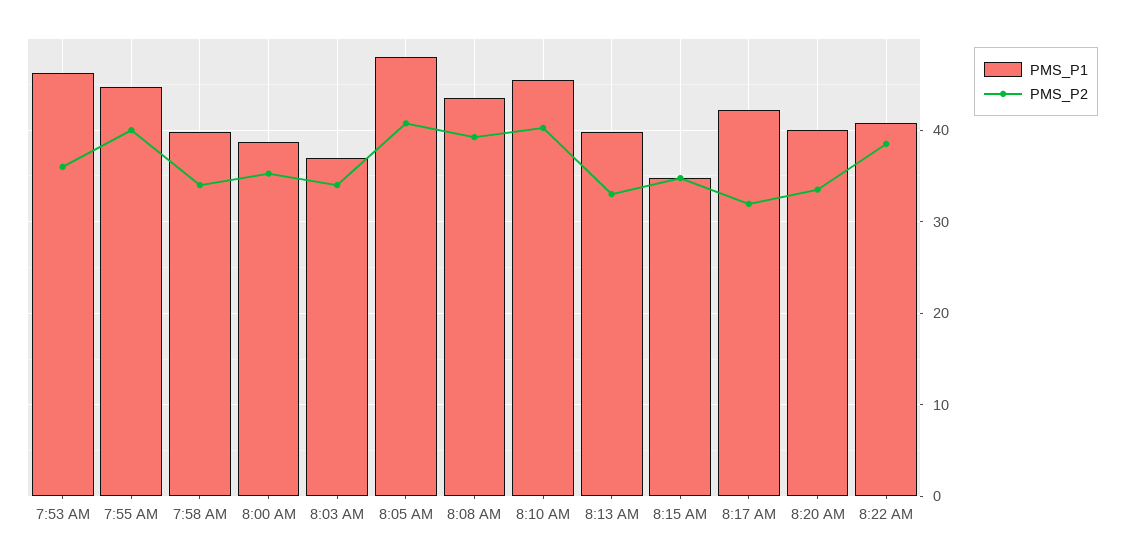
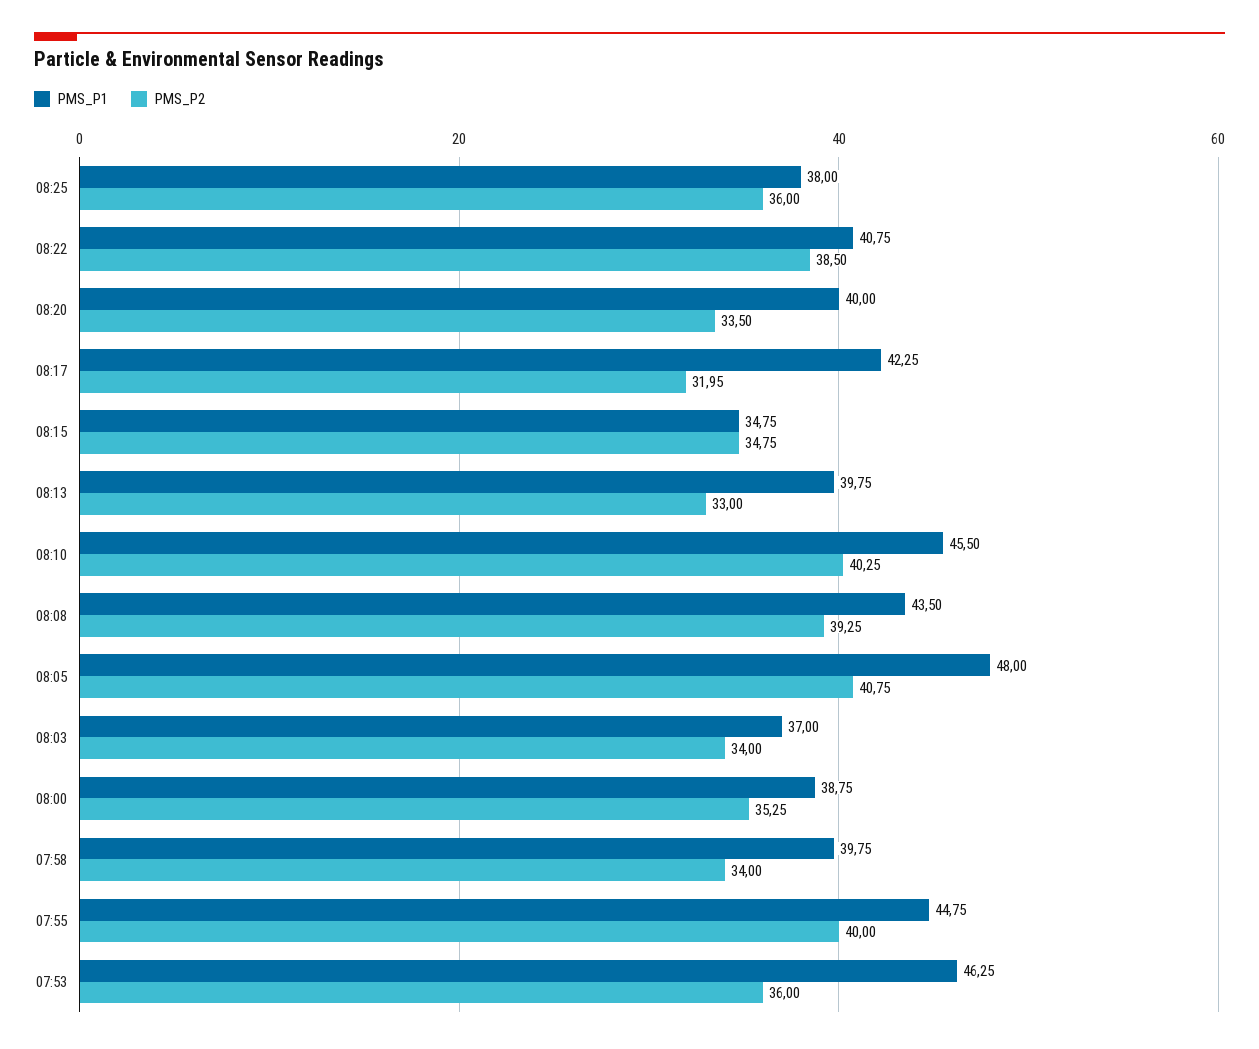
PMS_P1, 08:25: none -> 38
PMS_P2, 08:25: none -> 36

